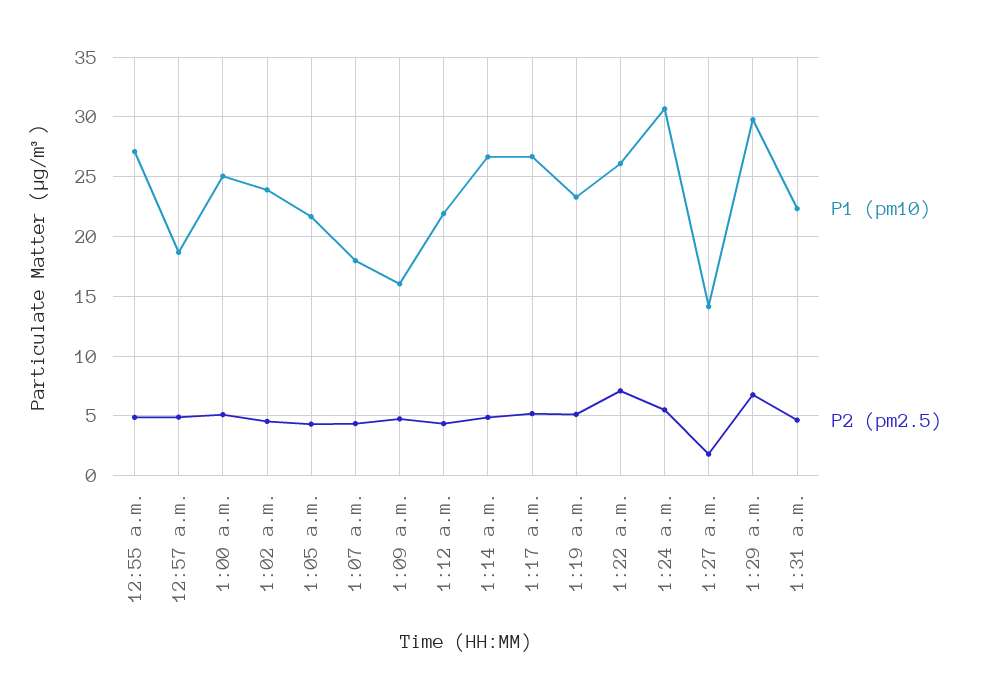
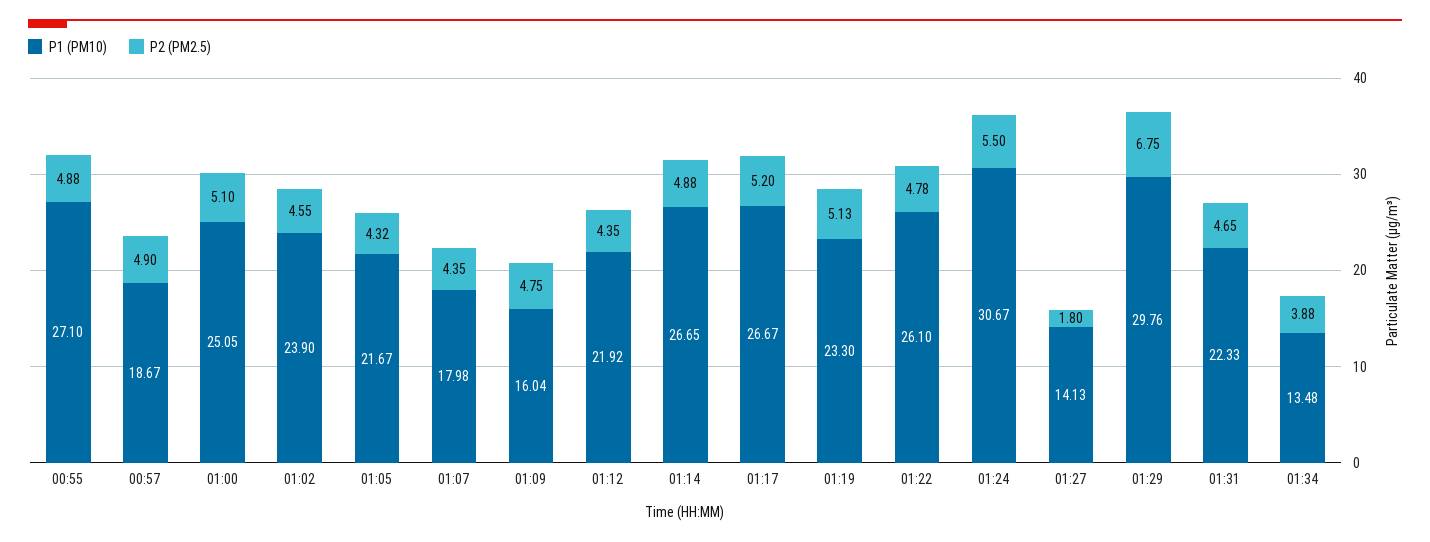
P2 (pm2.5), 1:22 a.m.: 7 -> 4.78
P1 (pm10), 01:34: none -> 13.48
P2 (pm2.5), 01:34: none -> 3.88

